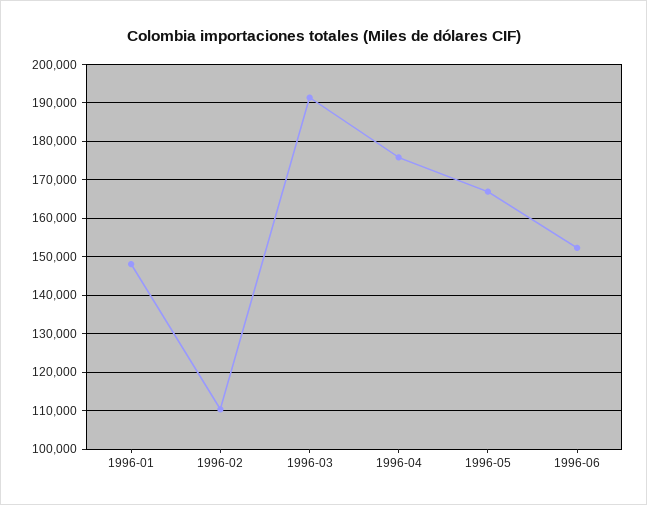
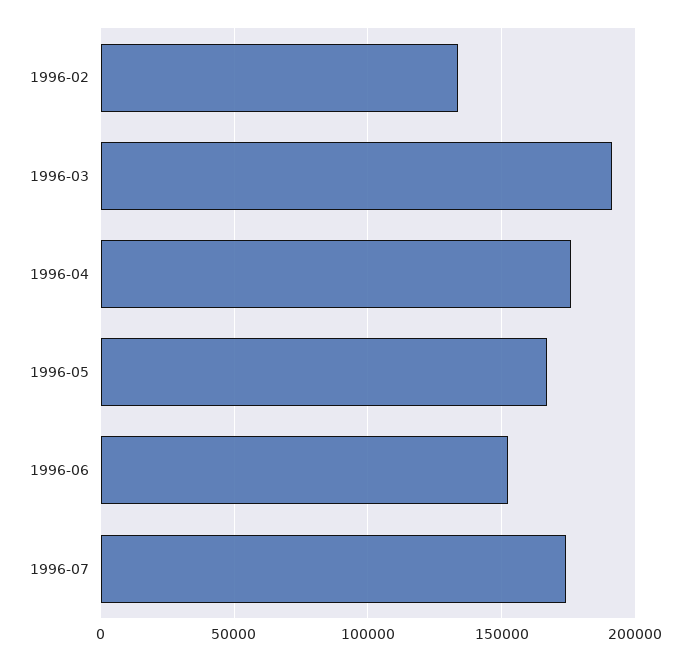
1996-01: 148000 -> none
1996-02: 110000 -> 135000
1996-07: none -> 175000

